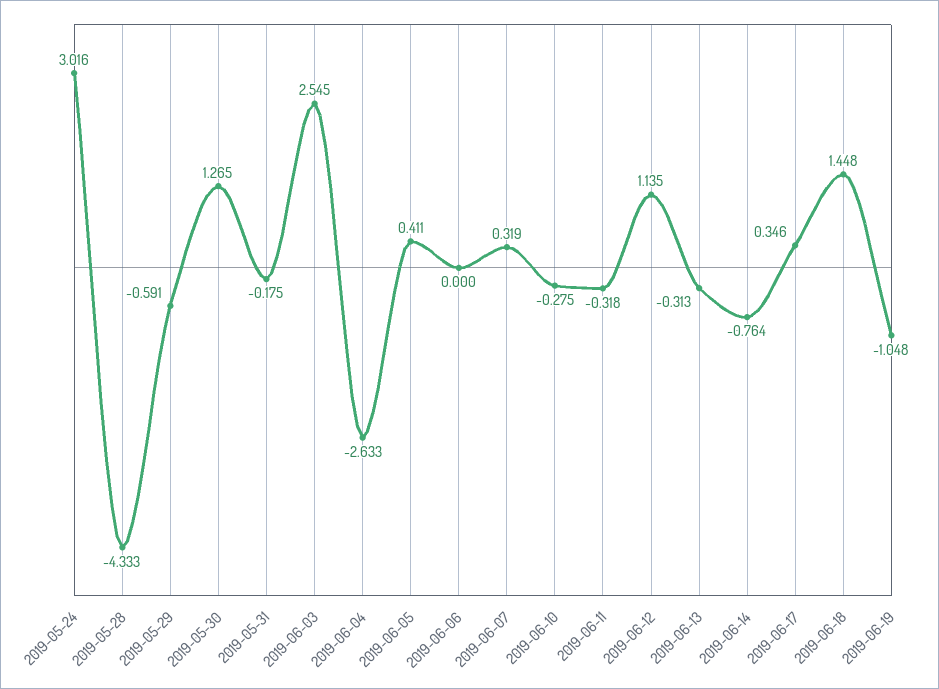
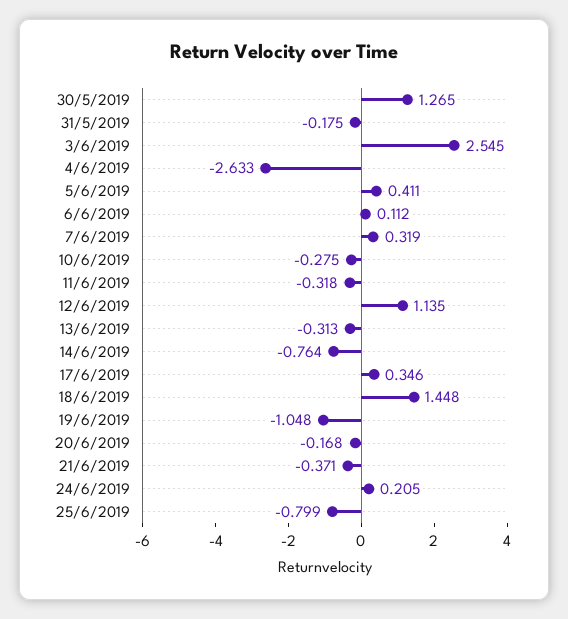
2019-05-24: 3.016 -> none
2019-05-28: -4.333 -> none
2019-05-29: -0.591 -> none
2019-06-06: 0 -> 0.112
20/6/2019: none -> -0.168
21/6/2019: none -> -0.371
24/6/2019: none -> 0.205
25/6/2019: none -> -0.799

